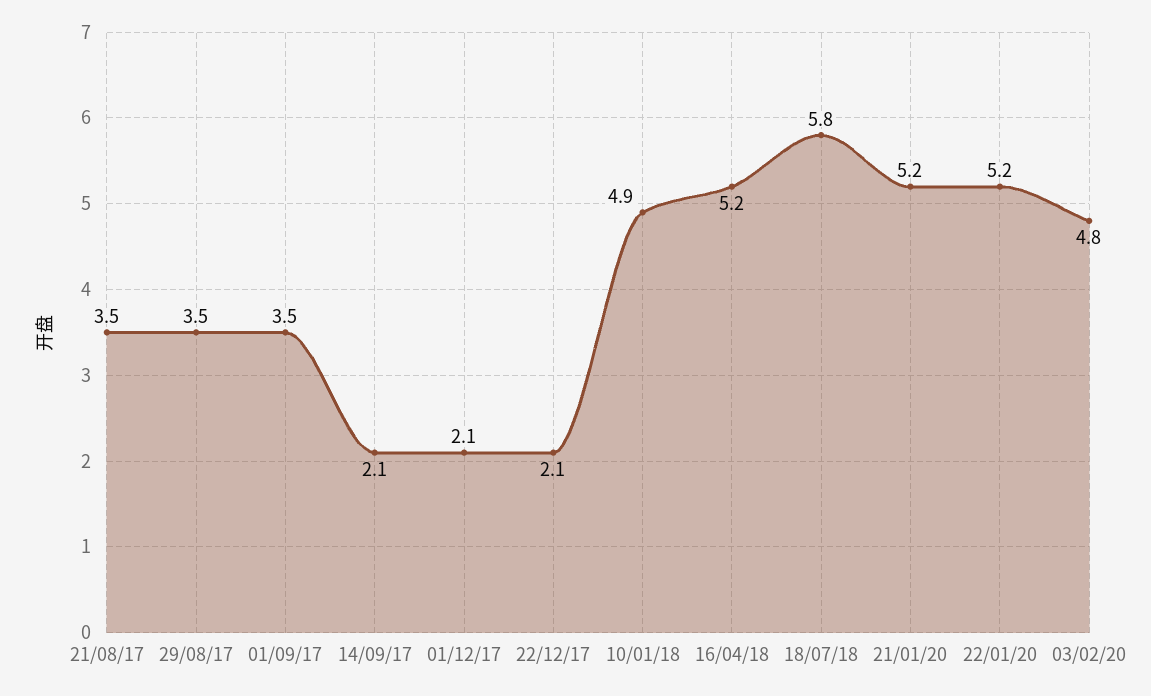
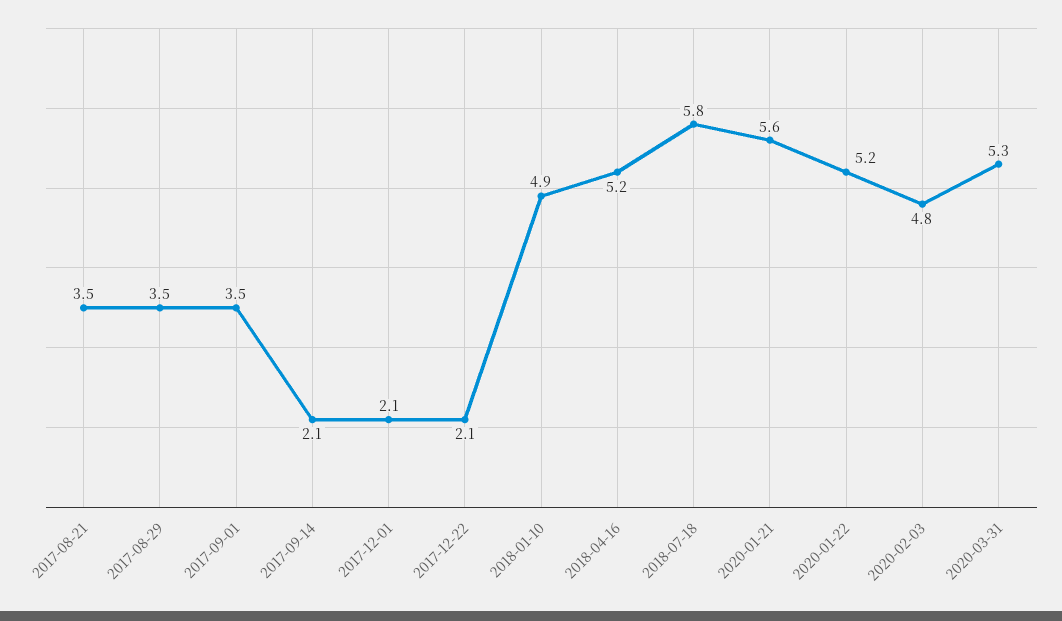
21/01/20: 5.2 -> 5.6
2020-03-31: none -> 5.3

